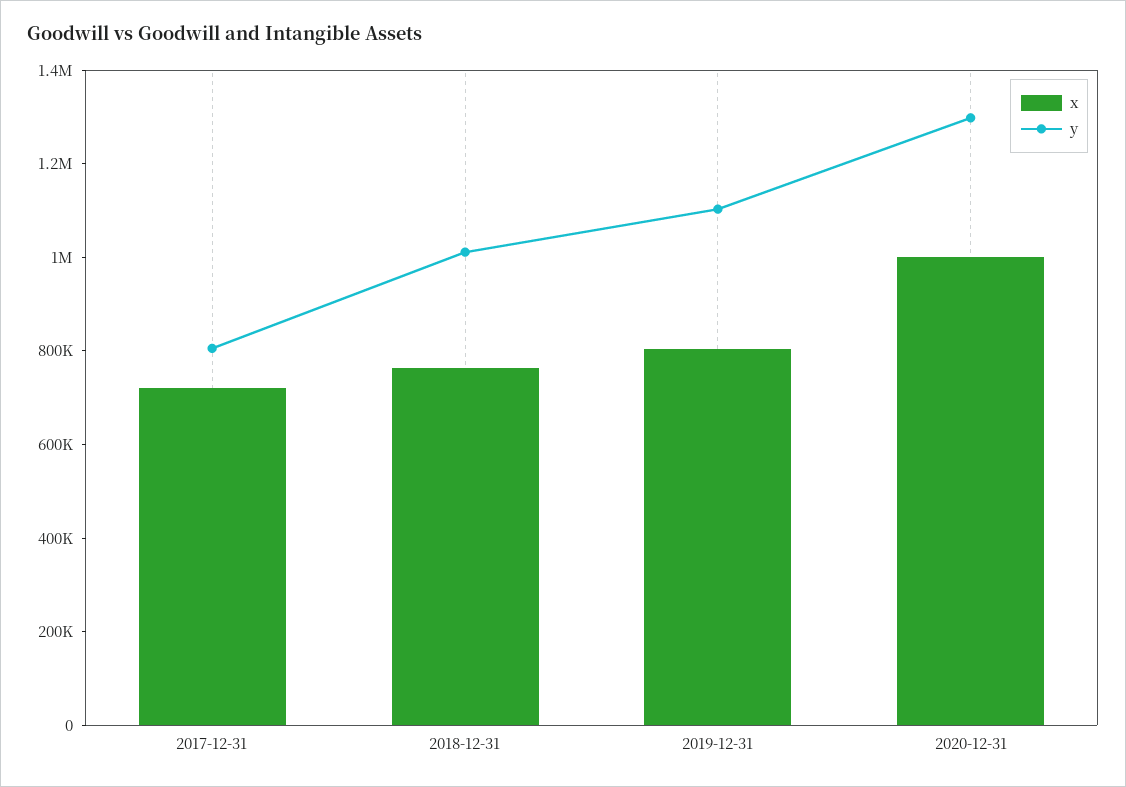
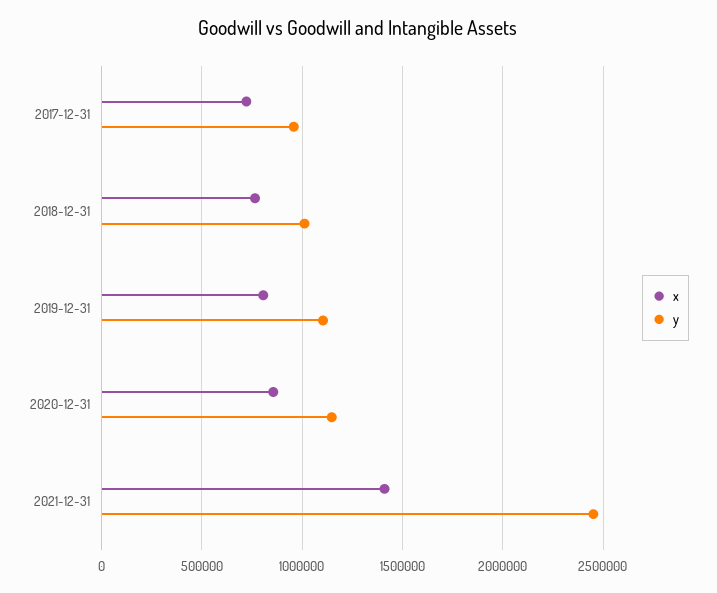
y, 2017-12-31: 800000 -> 950000
x, 2020-12-31: 1000000 -> 850000
y, 2020-12-31: 1300000 -> 1150000
x, 2021-12-31: none -> 1400000
y, 2021-12-31: none -> 2450000

